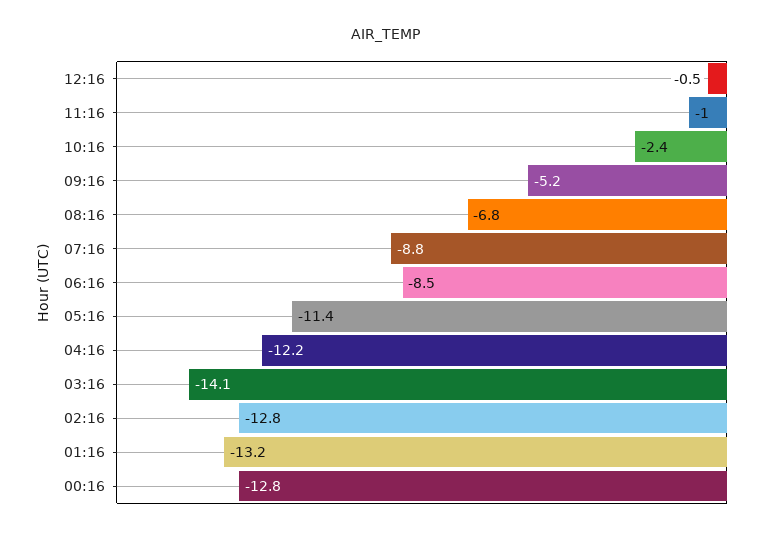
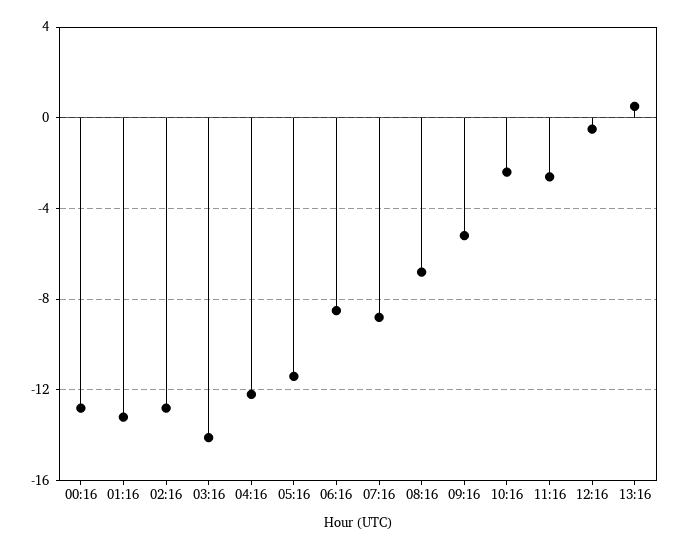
11:16: -1 -> -2.5
13:16: none -> 0.5

